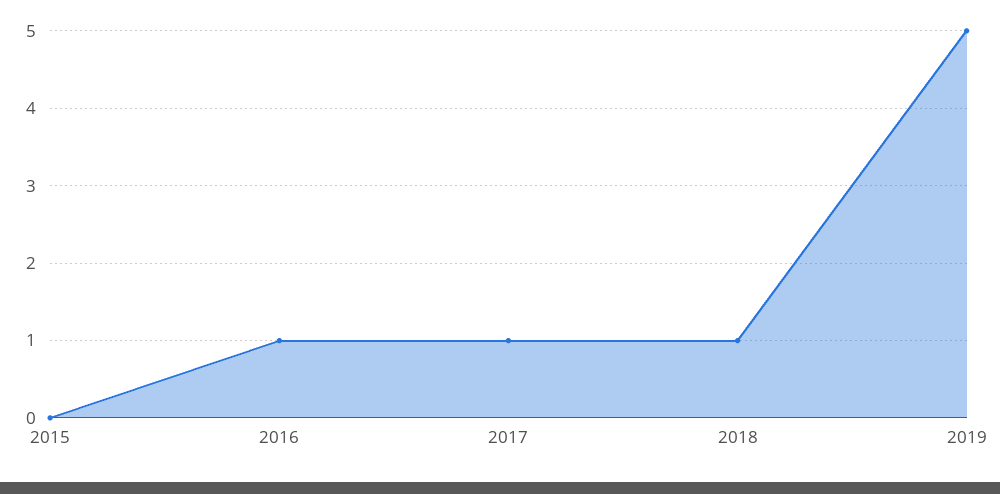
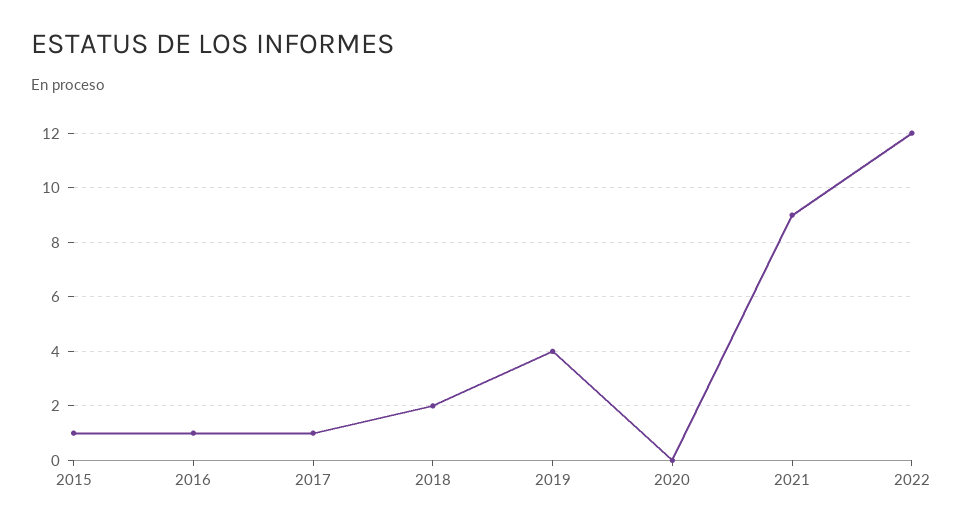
2015: 0 -> 1
2018: 1 -> 2
2019: 5 -> 4
2020: none -> 0
2021: none -> 9
2022: none -> 12

